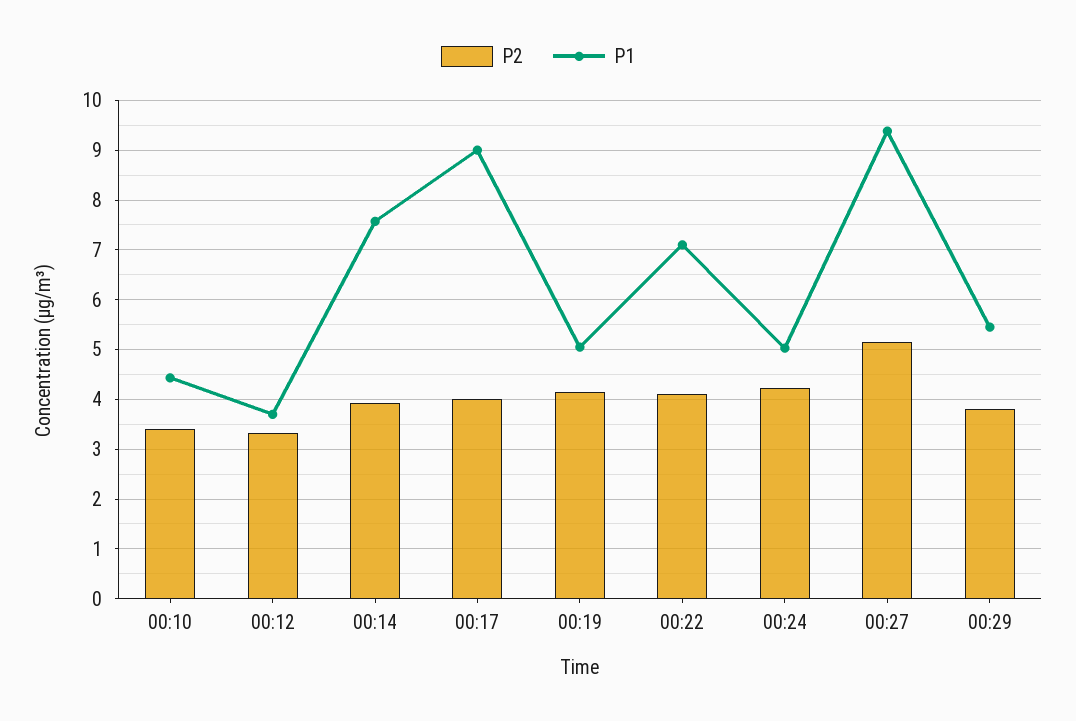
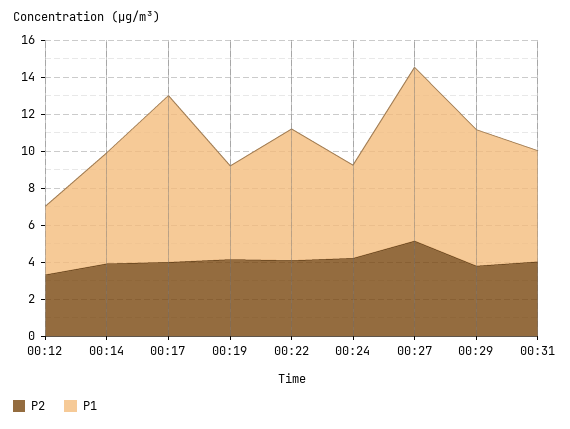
P2, 00:10: 3.4 -> none
P1, 00:10: 4.4 -> none
P1, 00:14: 7.6 -> 6
P1, 00:29: 5.4 -> 7.5
P2, 00:31: none -> 4
P1, 00:31: none -> 6

